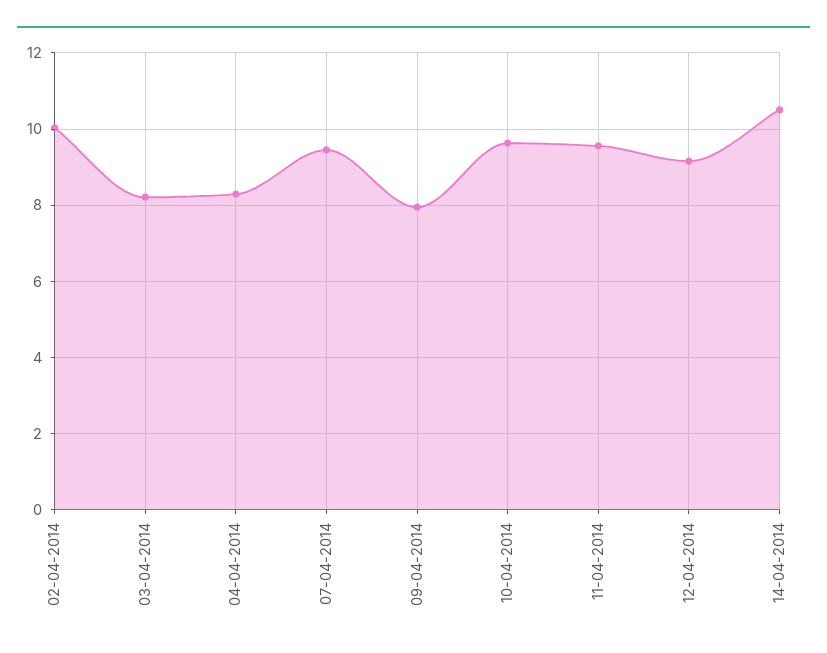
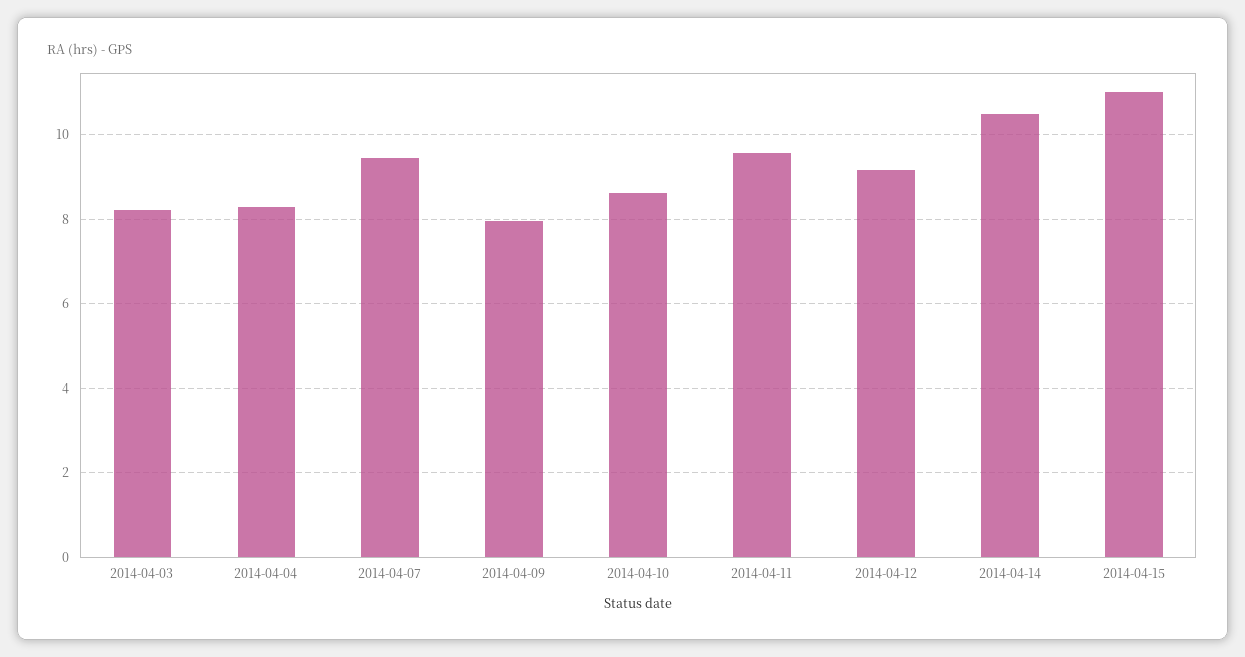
02-04-2014: 10 -> none
10-04-2014: 9.6 -> 8.6
2014-04-15: none -> 11

